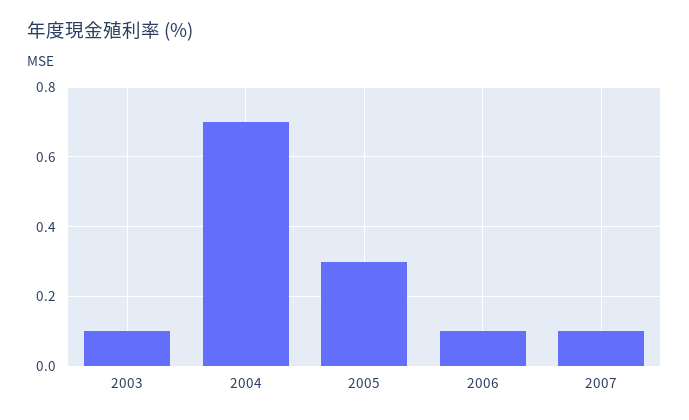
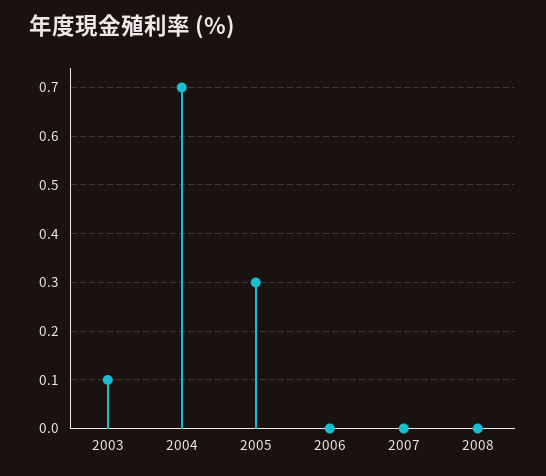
2006: 0.1 -> 0
2007: 0.1 -> 0
2008: none -> 0

